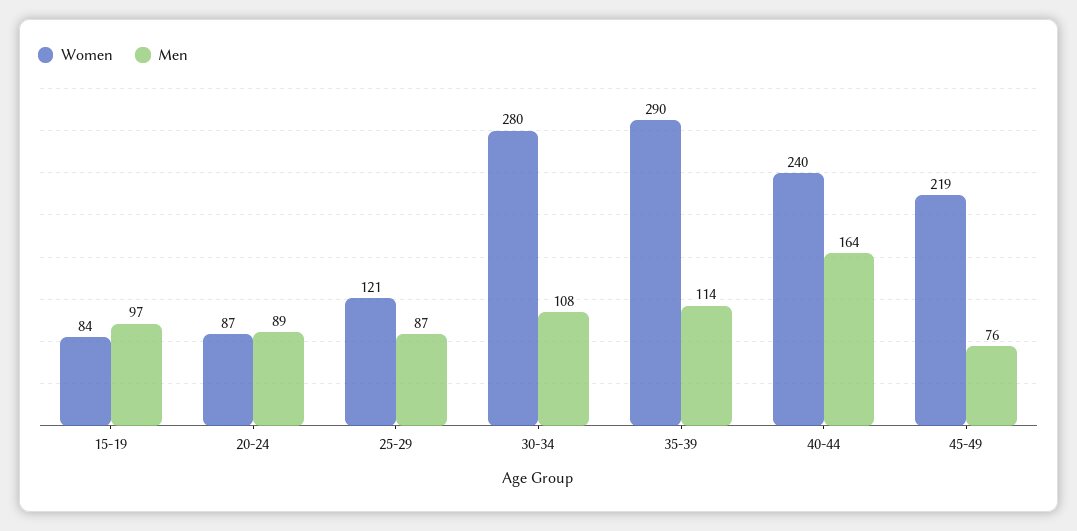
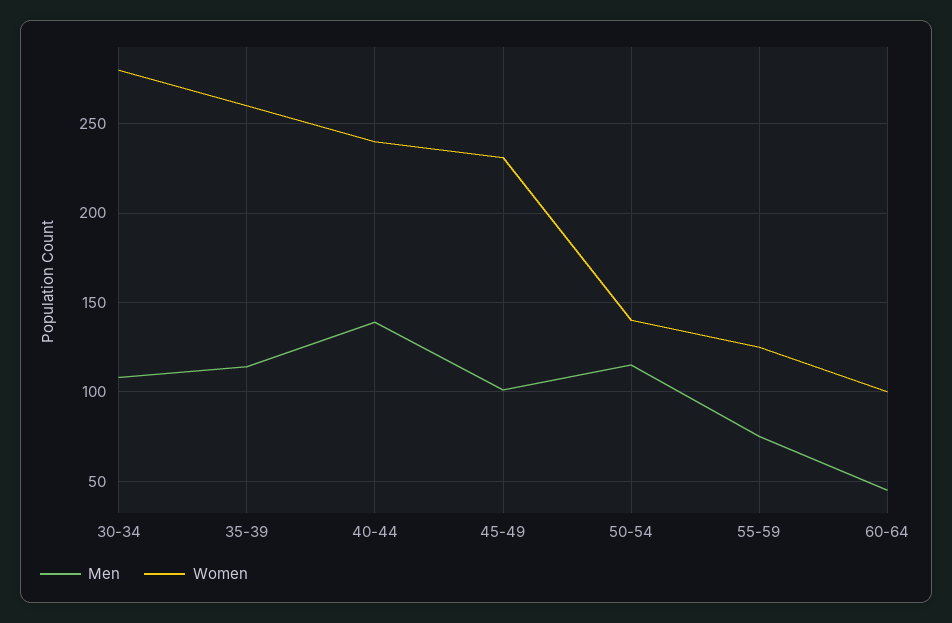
Women, 15-19: 84 -> none
Men, 15-19: 97 -> none
Women, 20-24: 87 -> none
Men, 20-24: 89 -> none
Women, 25-29: 121 -> none
Men, 25-29: 87 -> none
Women, 35-39: 290 -> 260
Men, 40-44: 164 -> 140
Women, 45-49: 219 -> 230
Men, 45-49: 76 -> 100
Men, 50-54: none -> 115
Women, 50-54: none -> 140
Men, 55-59: none -> 75
Women, 55-59: none -> 125
Men, 60-64: none -> 45
Women, 60-64: none -> 100

